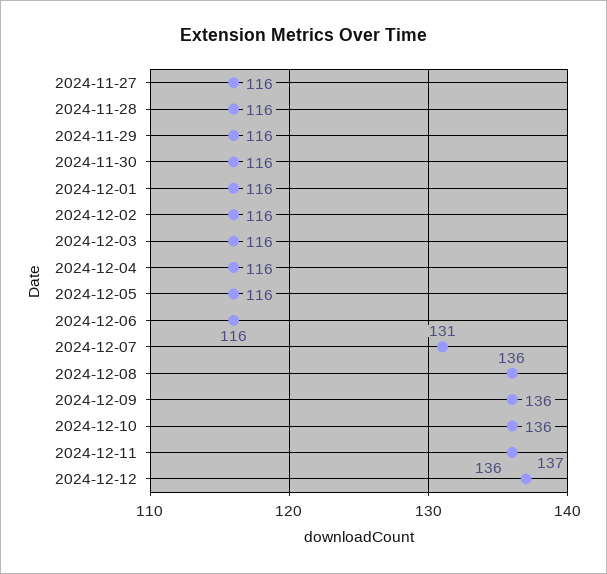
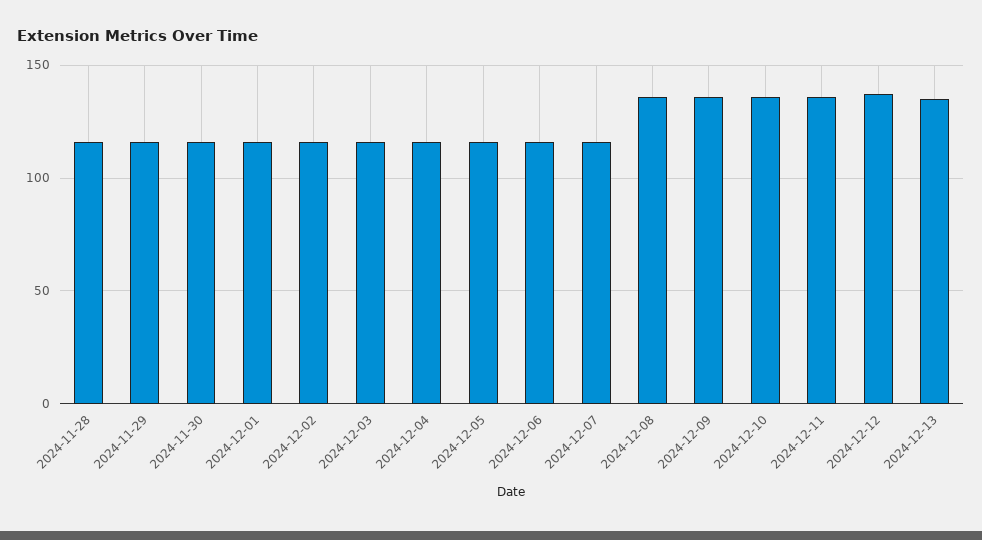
2024-11-27: 116 -> none
2024-12-07: 131 -> 115
2024-12-13: none -> 135

